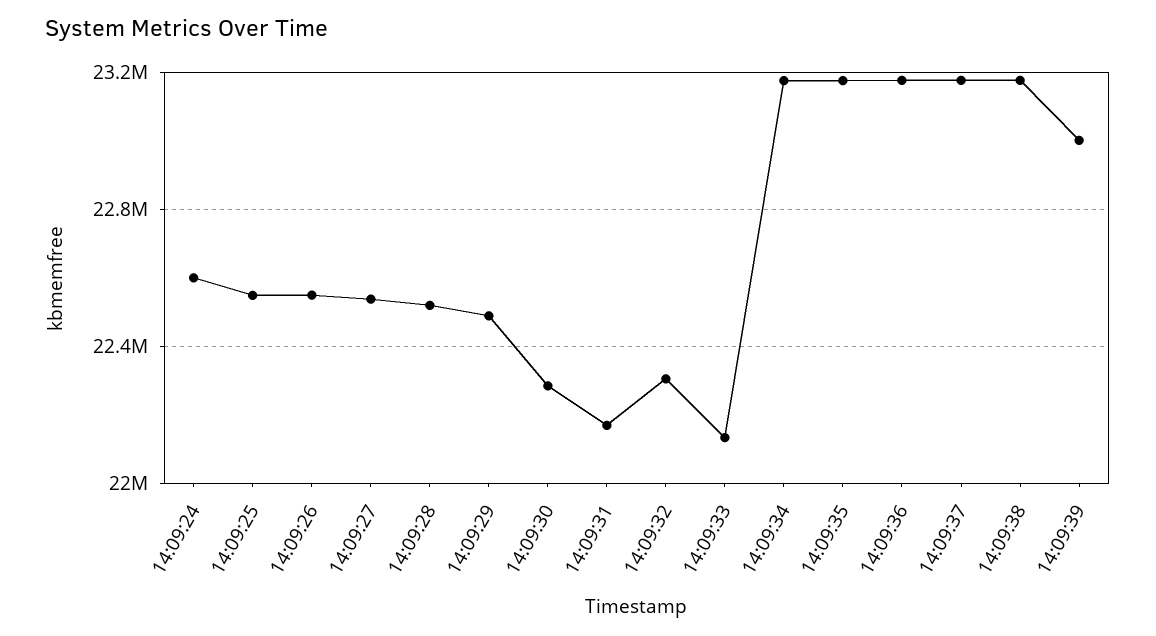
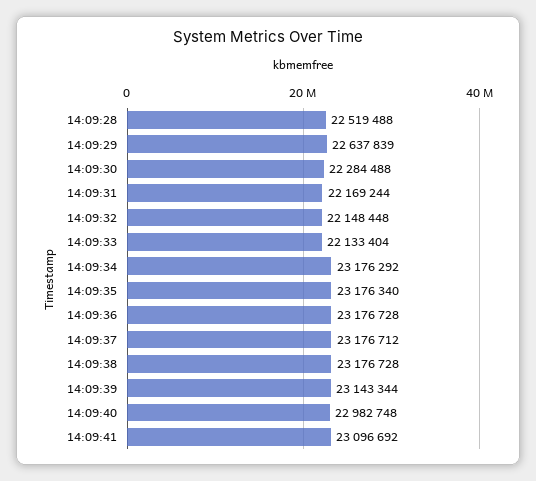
14:09:24: 22600000 -> none
14:09:25: 22550000 -> none
14:09:26: 22550000 -> none
14:09:27: 22550000 -> none
14:09:29: 22500000 -> 22637839
14:09:32: 22300000 -> 22148448
14:09:39: 23000000 -> 23143344
14:09:40: none -> 22982748
14:09:41: none -> 23096692

